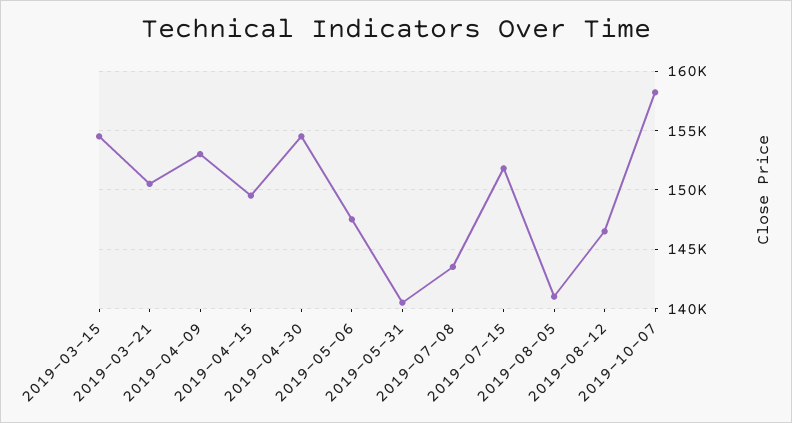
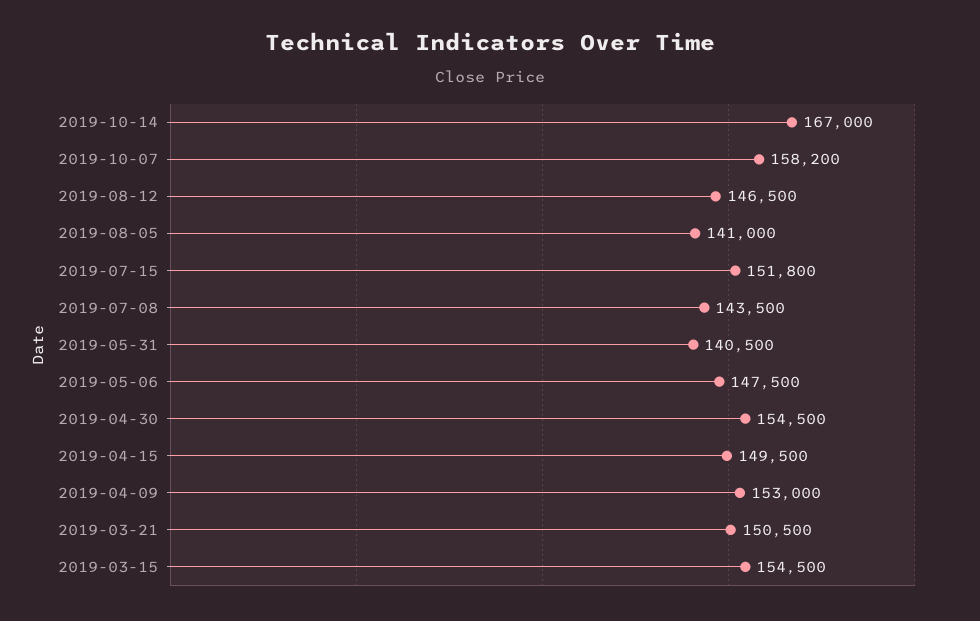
2019-10-14: none -> 167000

